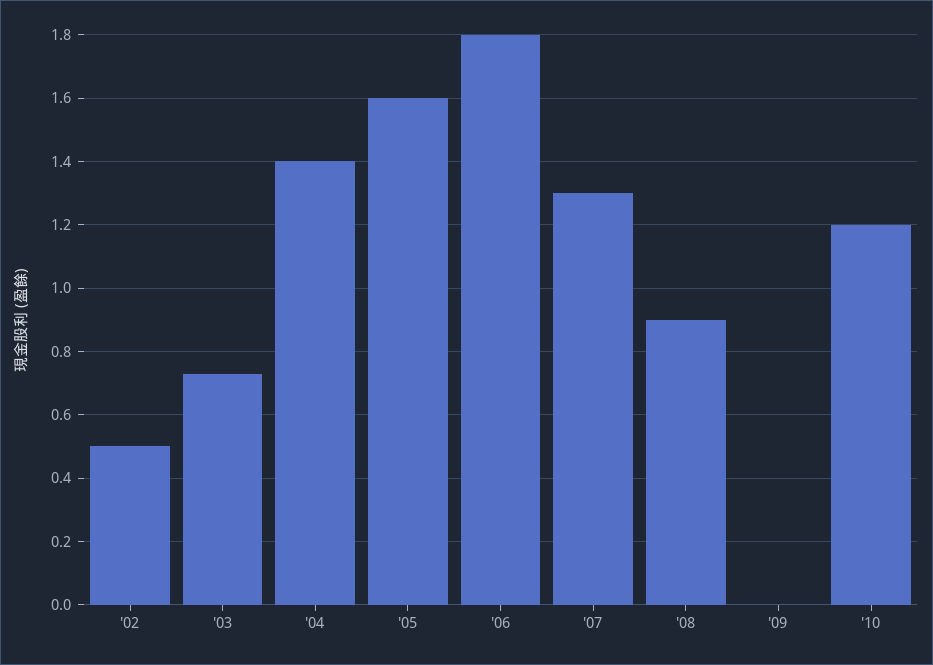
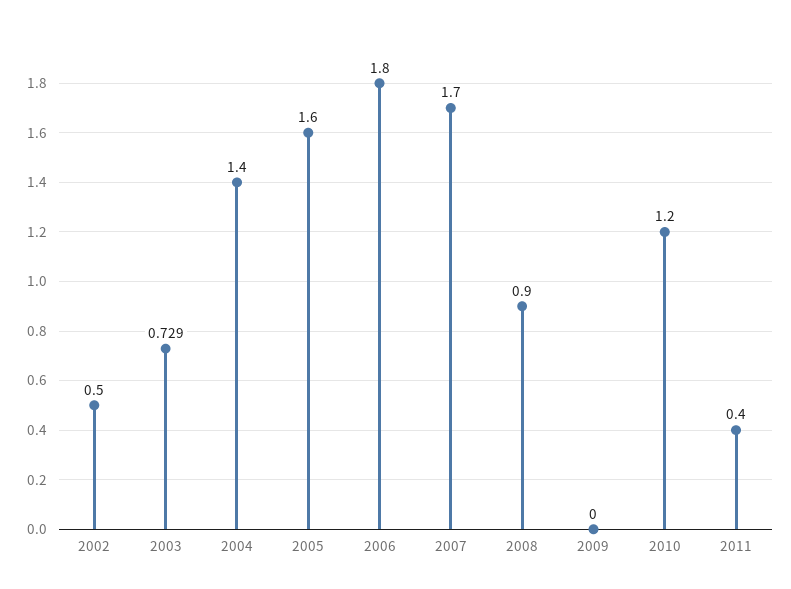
'07: 1.3 -> 1.7
2011: none -> 0.4

